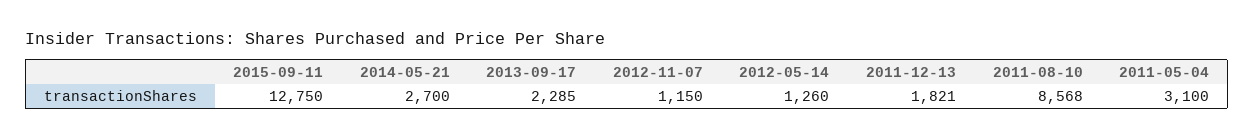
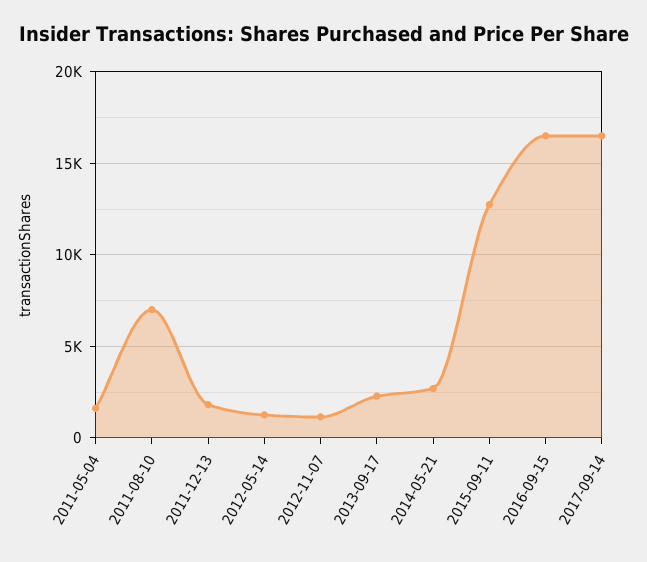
2011-08-10: 8568 -> 7000
2011-05-04: 3100 -> 1500
2016-09-15: none -> 16500
2017-09-14: none -> 16500

